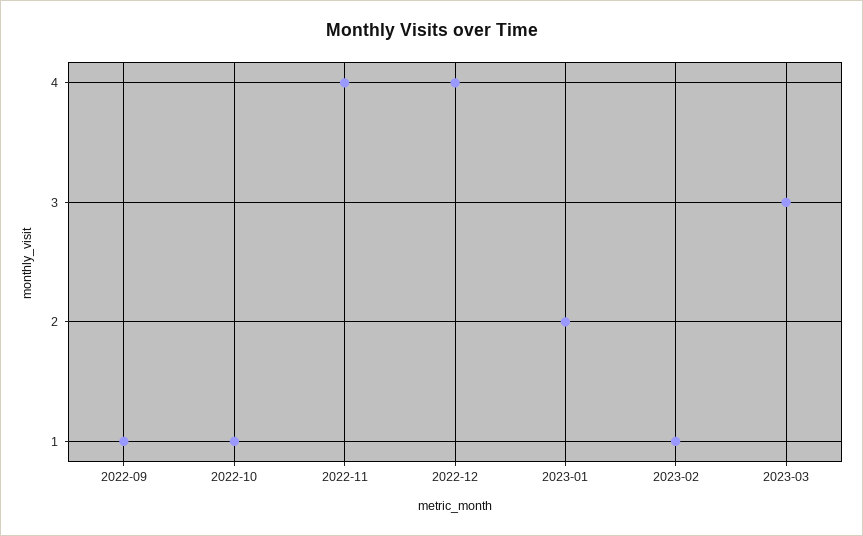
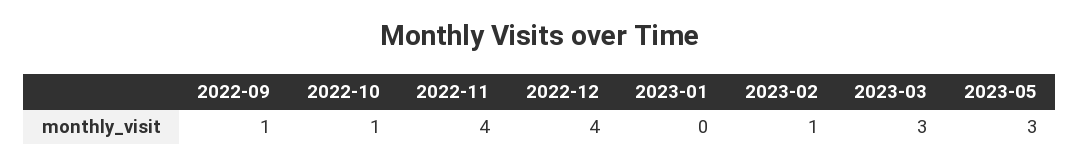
2023-01: 2 -> 0
2023-05: none -> 3

